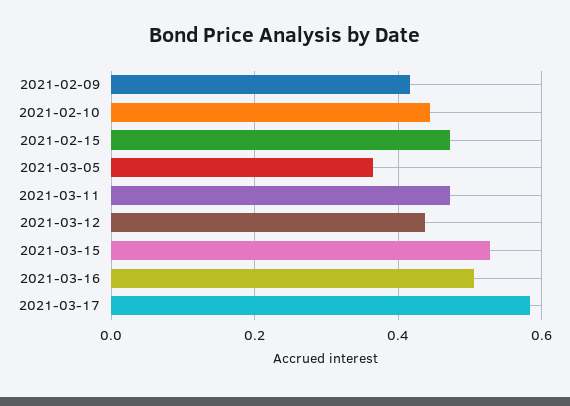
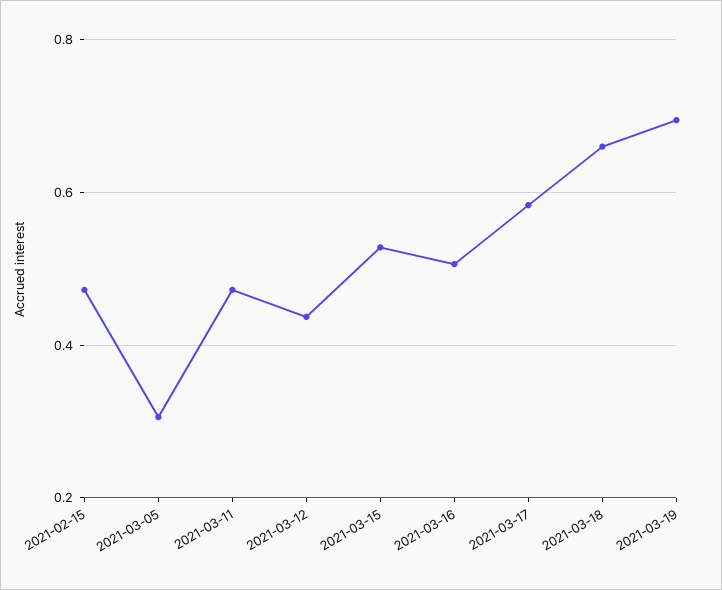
2021-02-09: 0.42 -> none
2021-02-10: 0.44 -> none
2021-03-05: 0.36 -> 0.3
2021-03-18: none -> 0.66
2021-03-19: none -> 0.7

